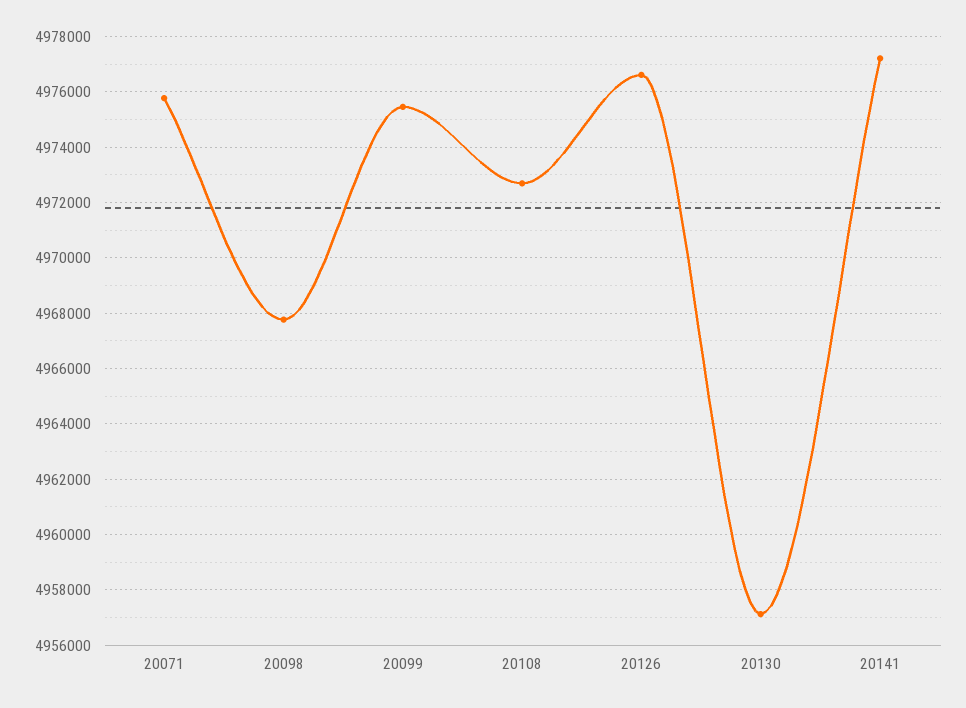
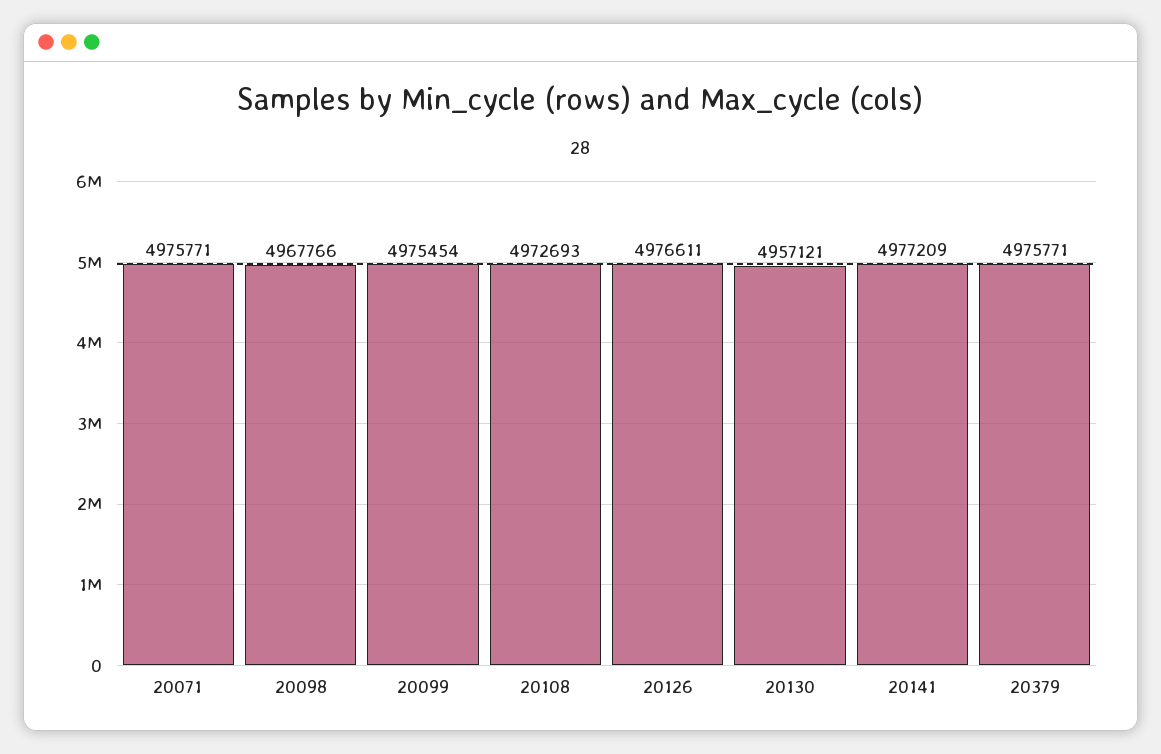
20379: none -> 4975771

